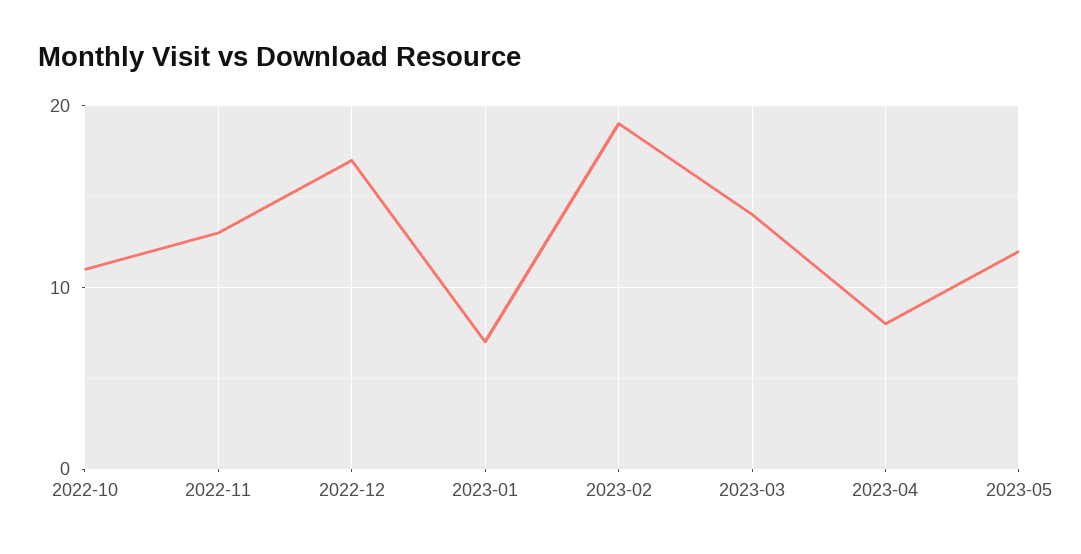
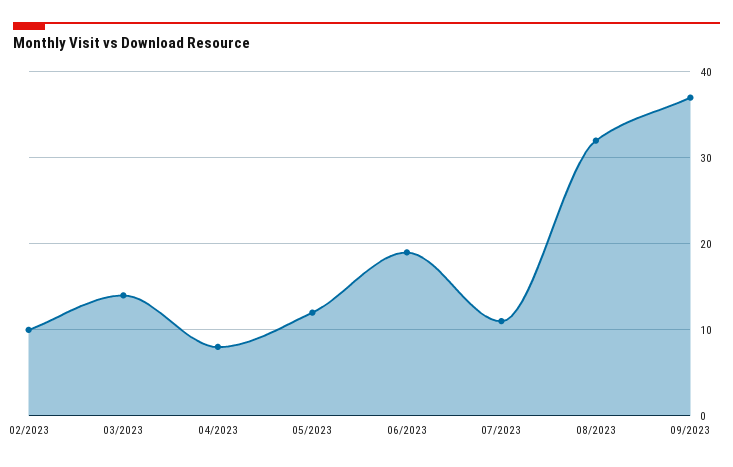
2022-10: 11 -> none
2022-11: 13 -> none
2022-12: 17 -> none
2023-01: 7 -> none
2023-02: 19 -> 10
06/2023: none -> 19
07/2023: none -> 11
08/2023: none -> 32
09/2023: none -> 37

